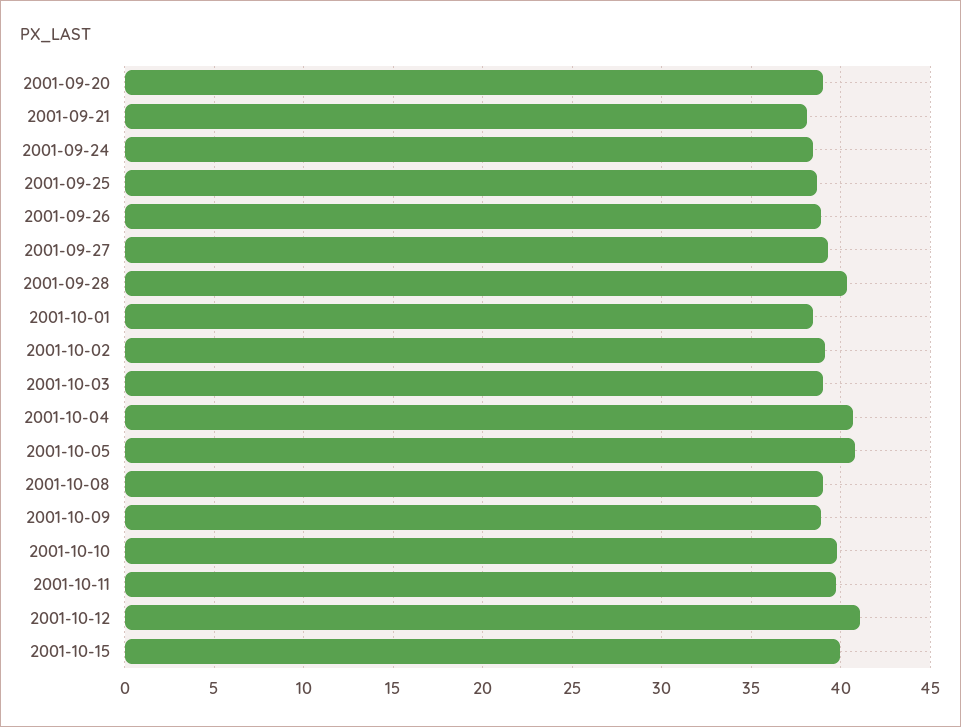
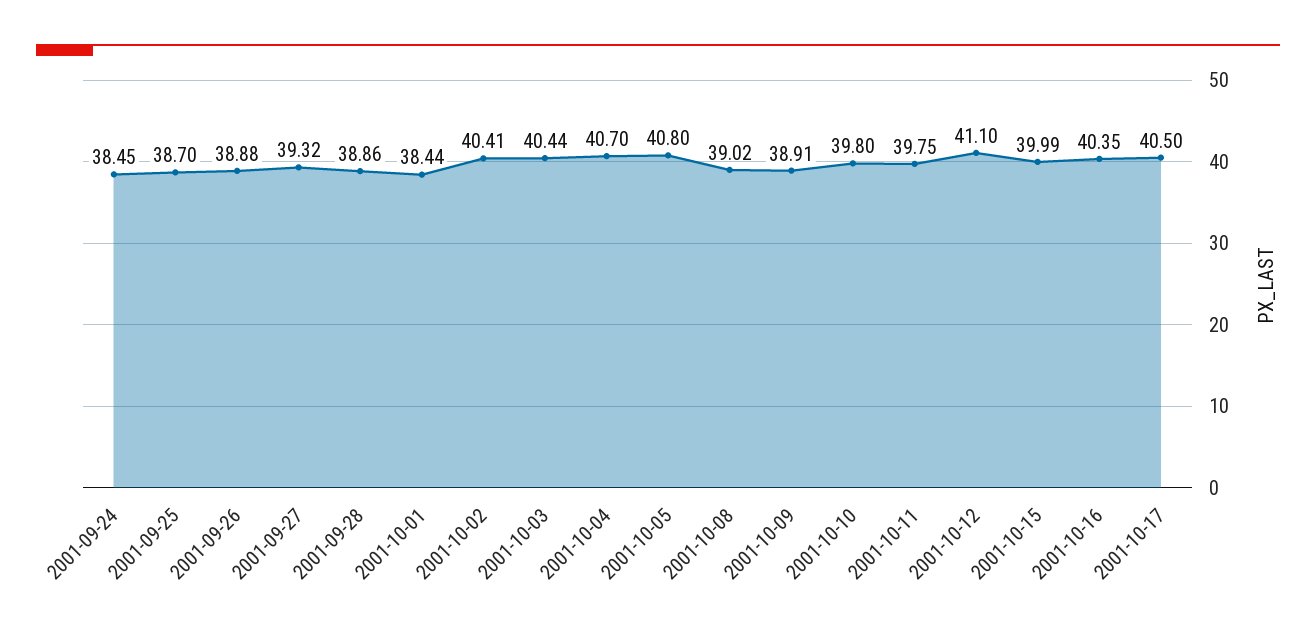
2001-09-20: 39 -> none
2001-09-21: 38 -> none
2001-09-28: 40.5 -> 38.86
2001-10-02: 39 -> 40.41
2001-10-03: 39 -> 40.44
2001-10-16: none -> 40.35
2001-10-17: none -> 40.5

